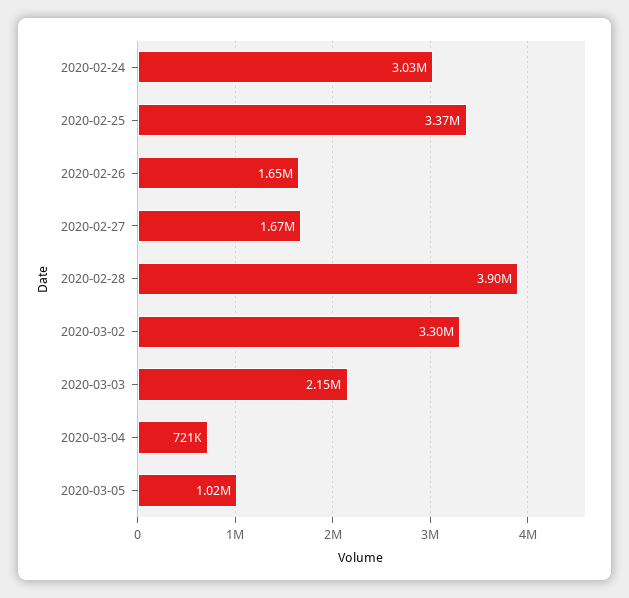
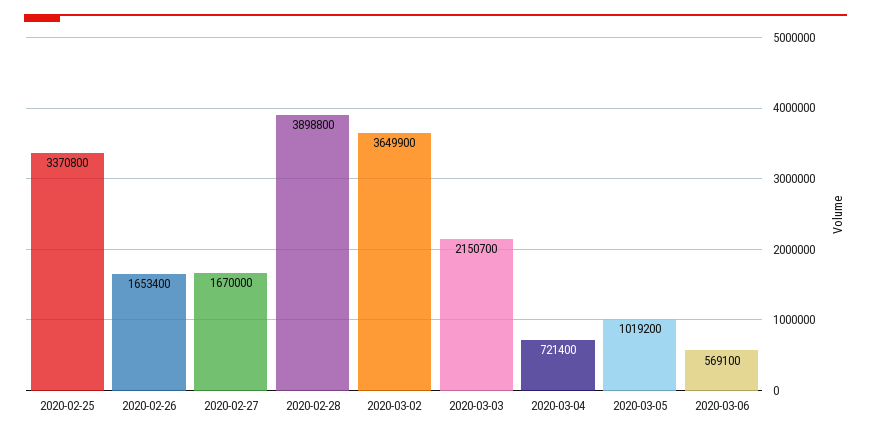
2020-02-24: 3030000 -> none
2020-03-02: 3300000 -> 3649900
2020-03-06: none -> 569100

